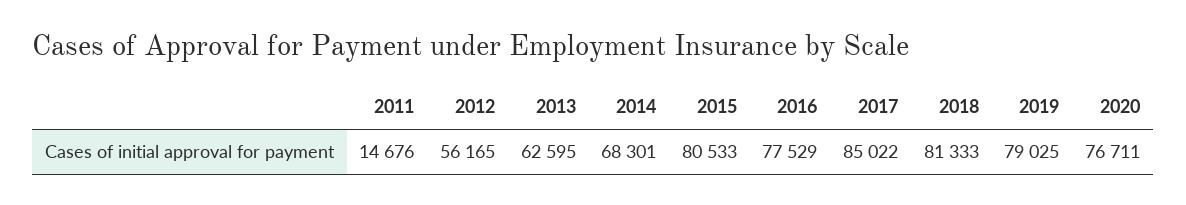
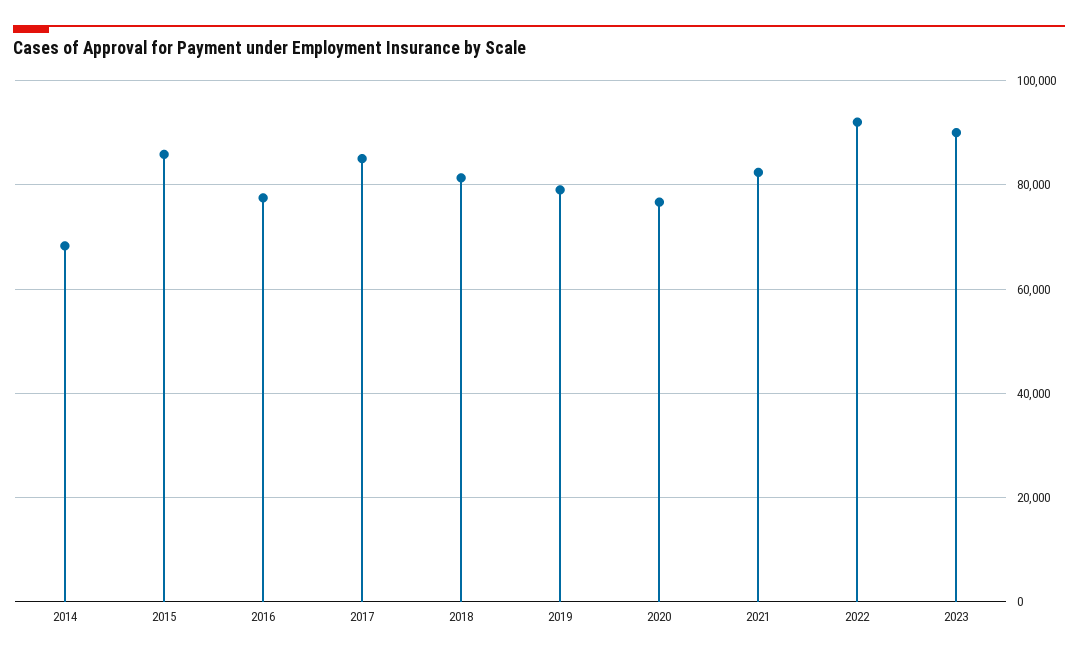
2011: 14676 -> none
2012: 56165 -> none
2013: 62595 -> none
2015: 80533 -> 86000
2021: none -> 82000
2022: none -> 92000
2023: none -> 90000

